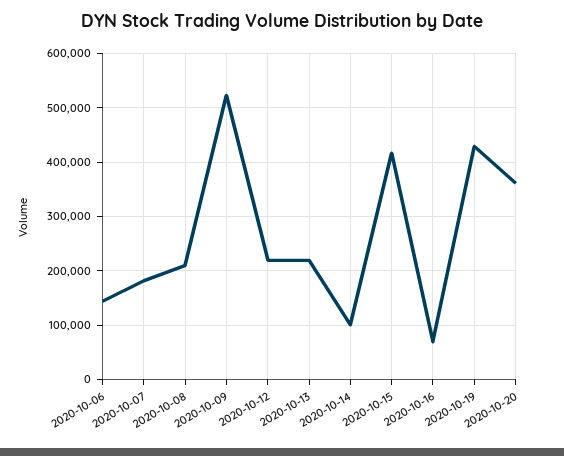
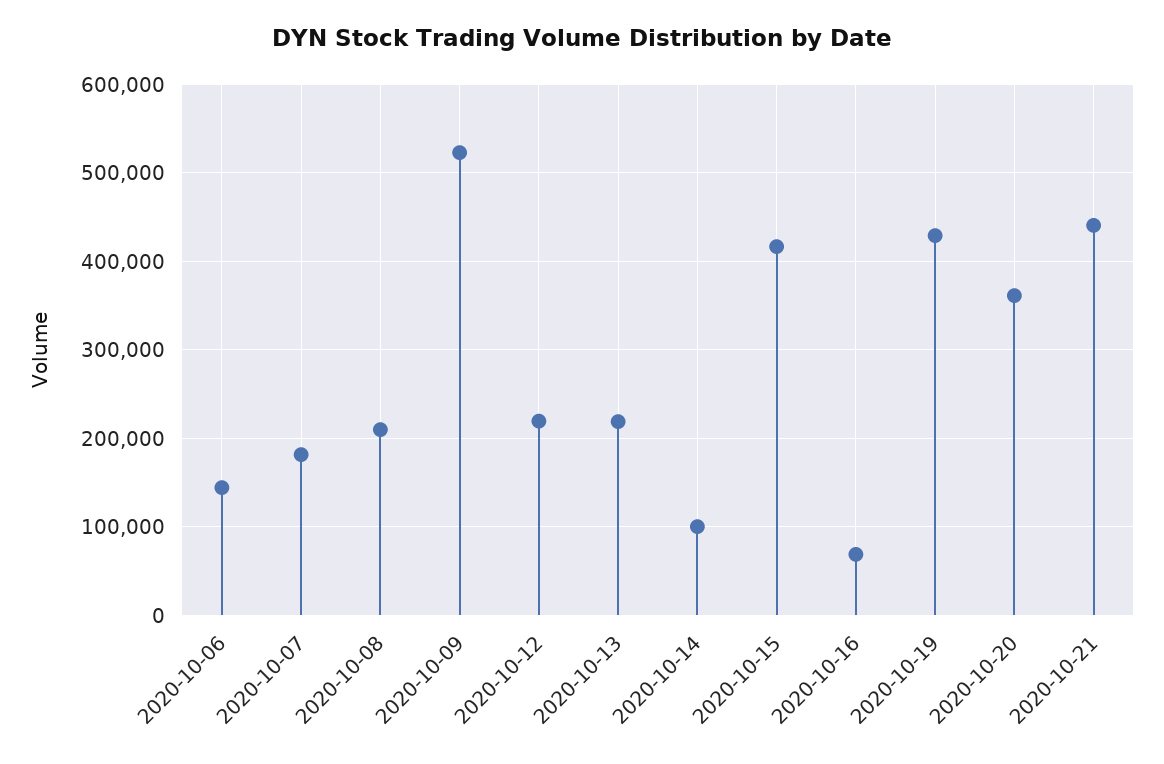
2020-10-21: none -> 440000

